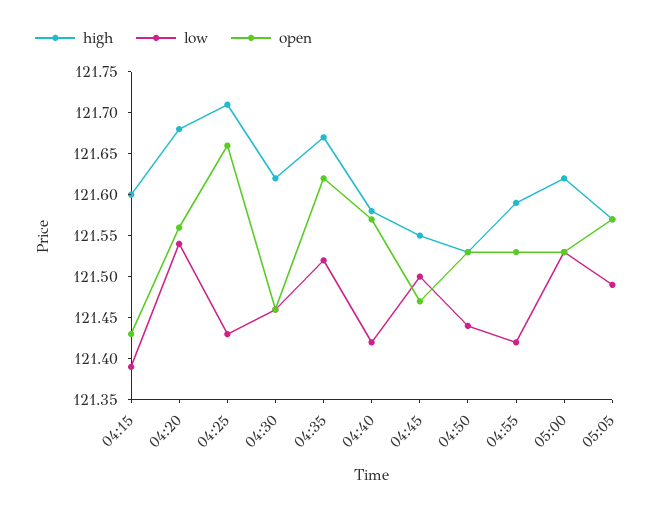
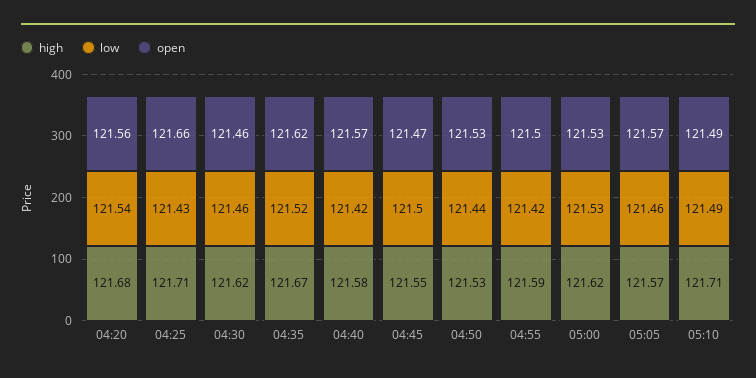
high, 04:15: 121.6 -> none
low, 04:15: 121.39 -> none
open, 04:15: 121.43 -> none
open, 04:55: 121.53 -> 121.5
low, 05:05: 121.49 -> 121.46
high, 05:10: none -> 121.71
low, 05:10: none -> 121.49
open, 05:10: none -> 121.49

